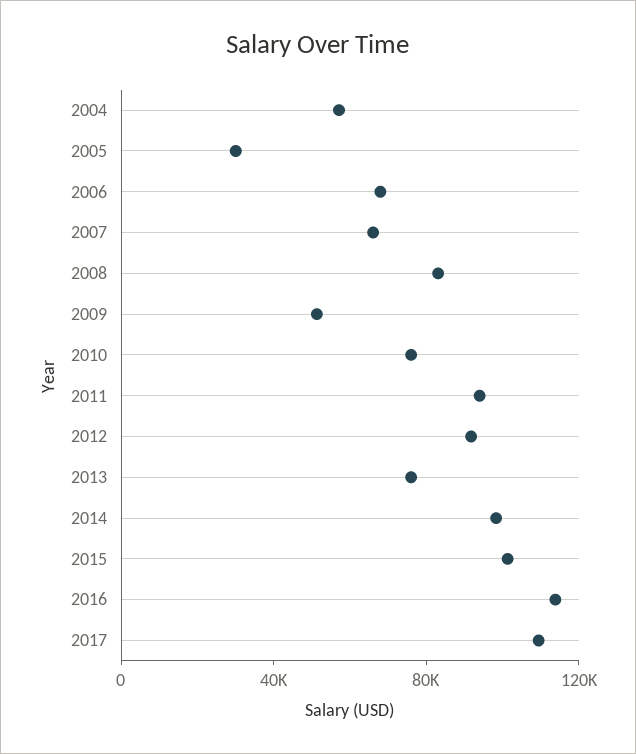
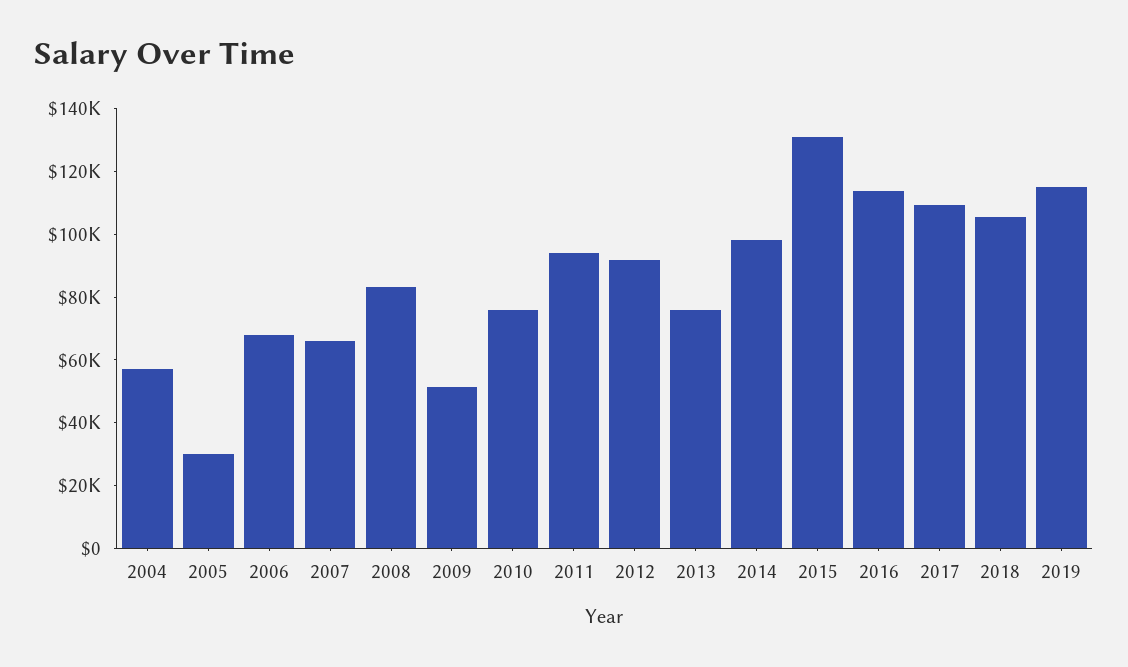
2015: 100000 -> 130000
2018: none -> 105000
2019: none -> 115000

